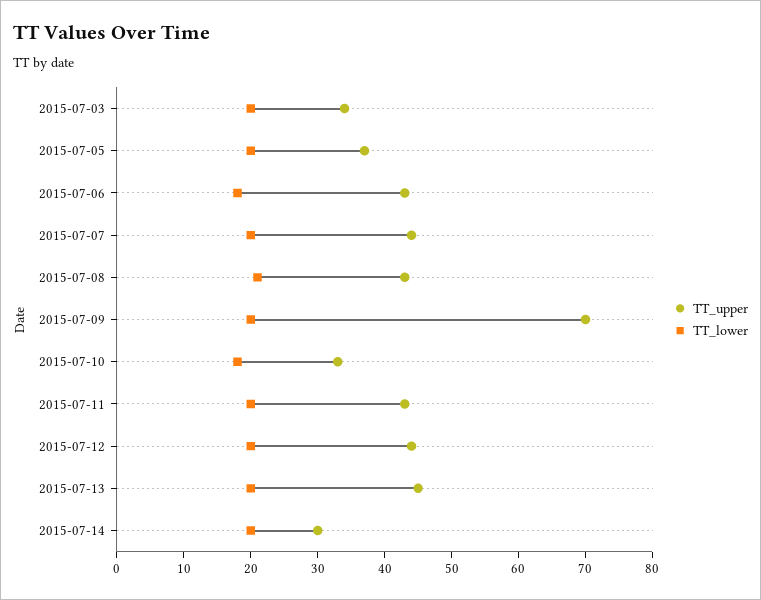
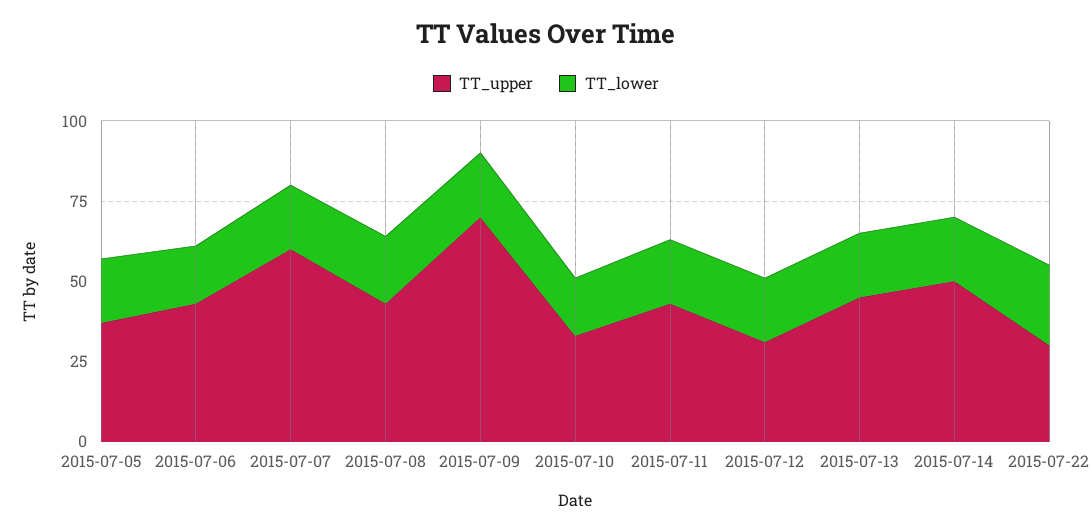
TT_upper, 2015-07-03: 35 -> none
TT_lower, 2015-07-03: 20 -> none
TT_upper, 2015-07-07: 45 -> 60
TT_upper, 2015-07-12: 45 -> 30
TT_upper, 2015-07-14: 30 -> 50
TT_upper, 2015-07-22: none -> 30
TT_lower, 2015-07-22: none -> 25

